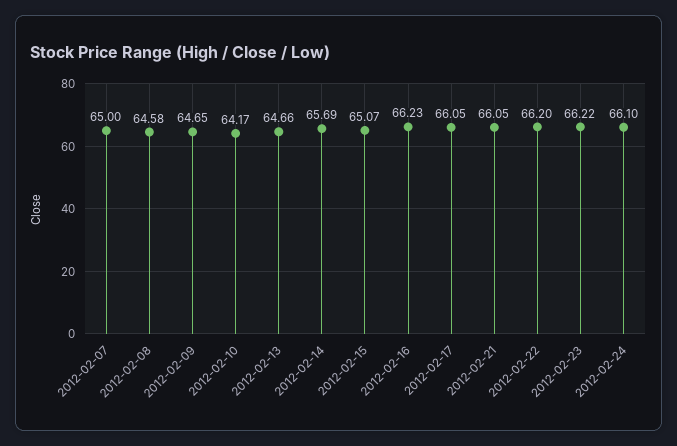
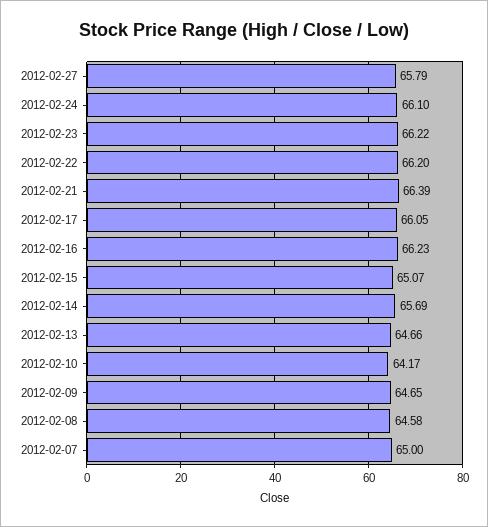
2012-02-21: 66.05 -> 66.39
2012-02-27: none -> 65.79

